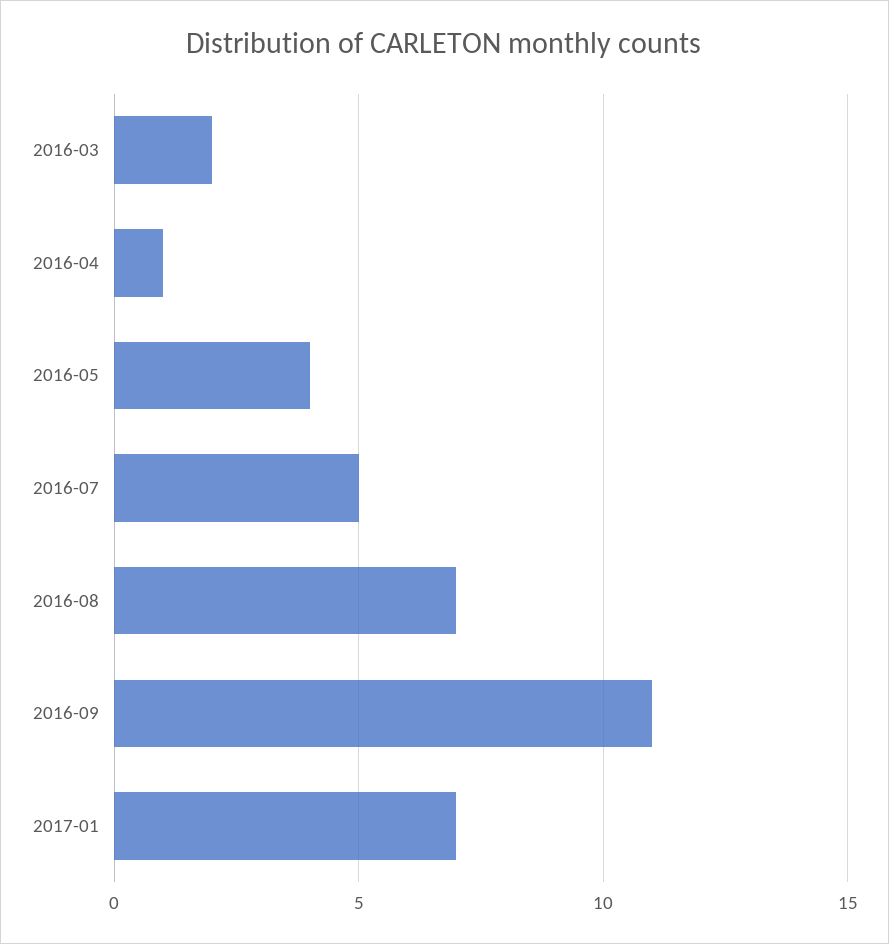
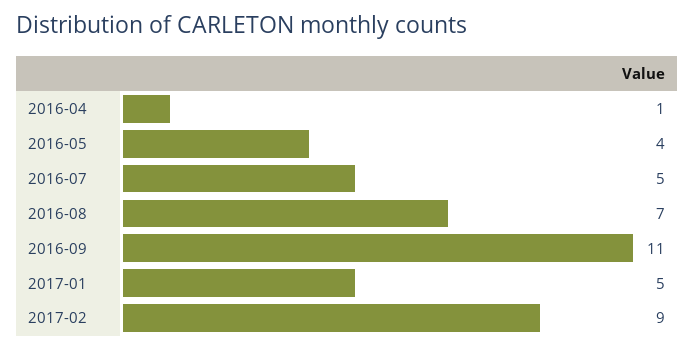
2016-03: 2 -> none
2017-01: 7 -> 5
2017-02: none -> 9

